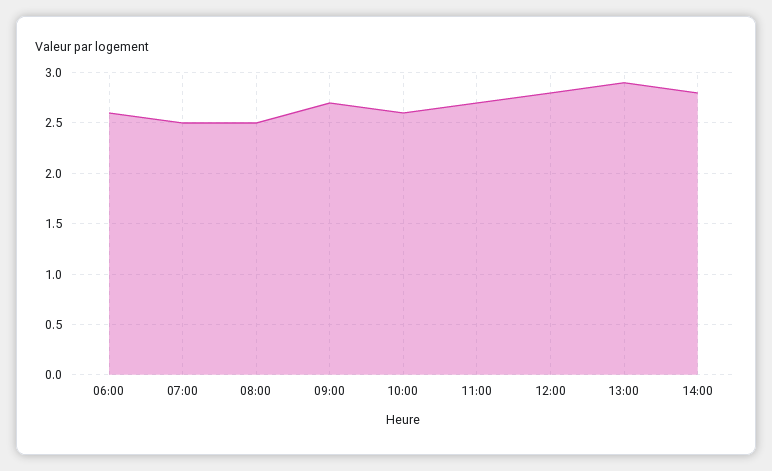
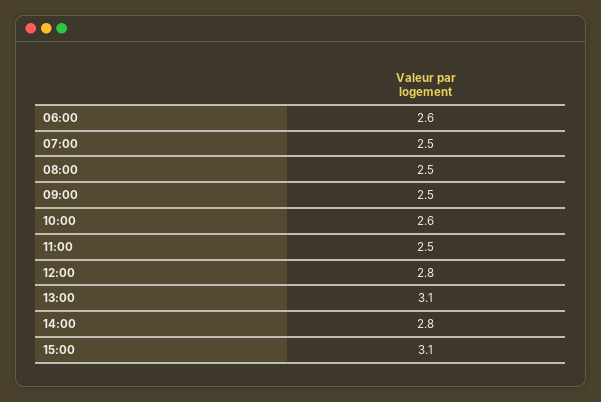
09:00: 2.7 -> 2.5
11:00: 2.7 -> 2.5
13:00: 2.9 -> 3.1
15:00: none -> 3.1

